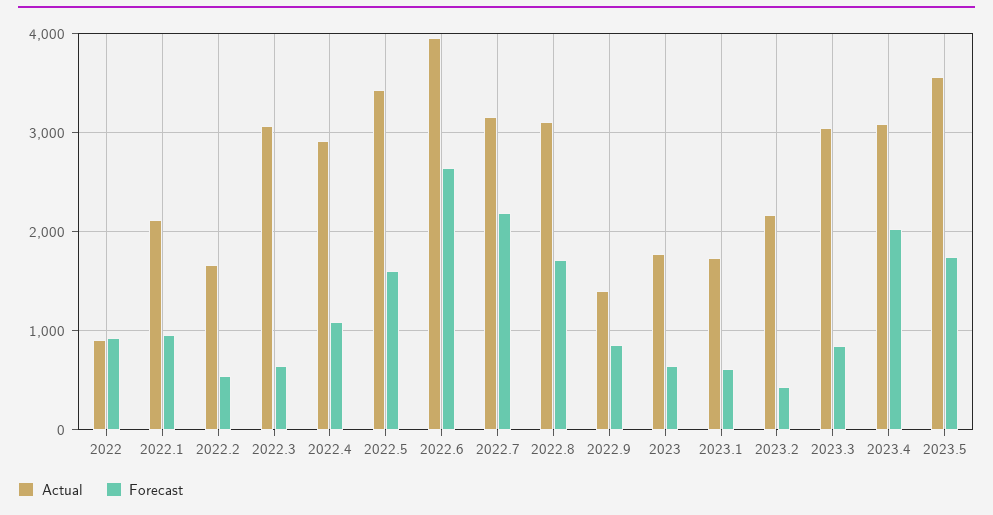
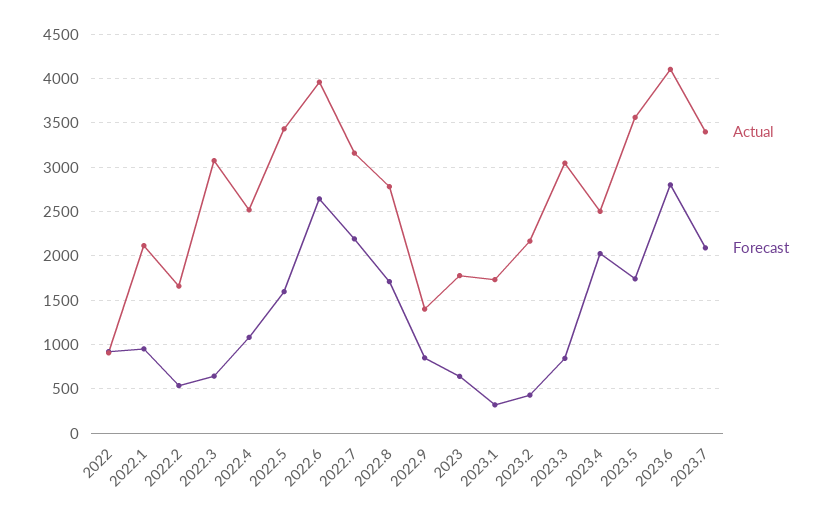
Actual, 2022.4: 2900 -> 2500
Actual, 2022.8: 3100 -> 2800
Forecast, 2023.1: 600 -> 300
Actual, 2023.4: 3100 -> 2500
Actual, 2023.6: none -> 4100
Forecast, 2023.6: none -> 2800
Actual, 2023.7: none -> 3400
Forecast, 2023.7: none -> 2100

